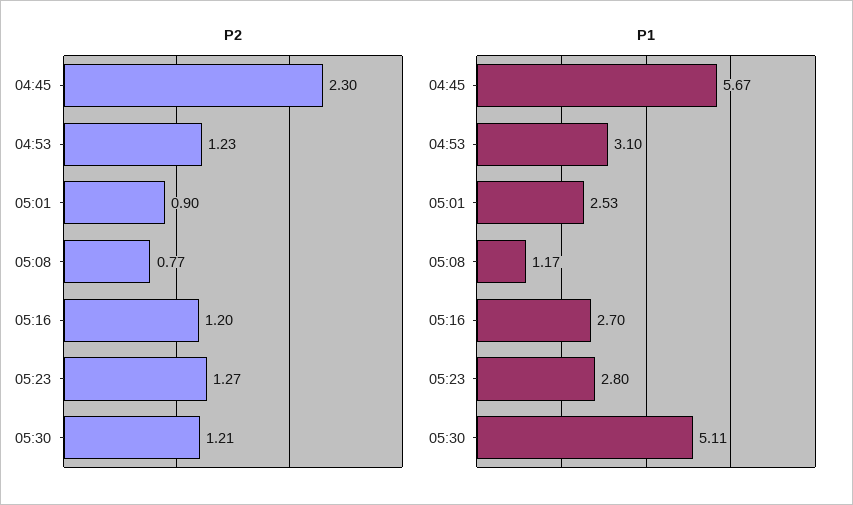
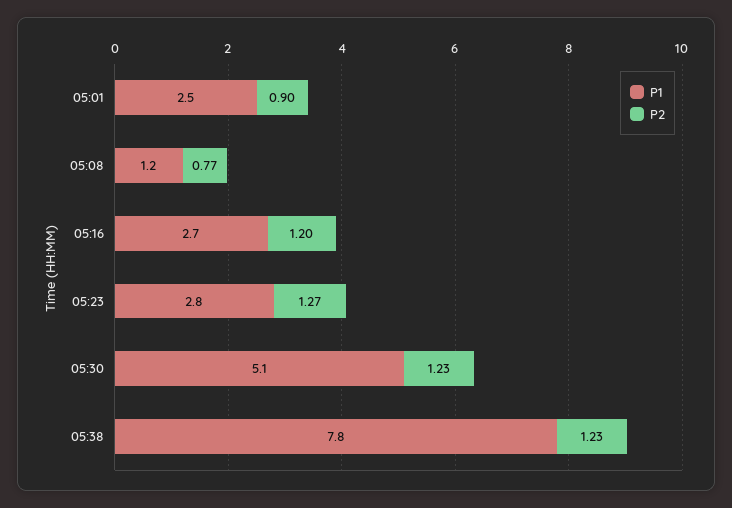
P2, 04:45: 2.3 -> none
P2, 04:53: 1.23 -> none
P2, 05:30: 1.21 -> 1.23
P1, 04:45: 5.67 -> none
P1, 04:53: 3.1 -> none
P1, 05:38: none -> 7.8
P2, 05:38: none -> 1.23

